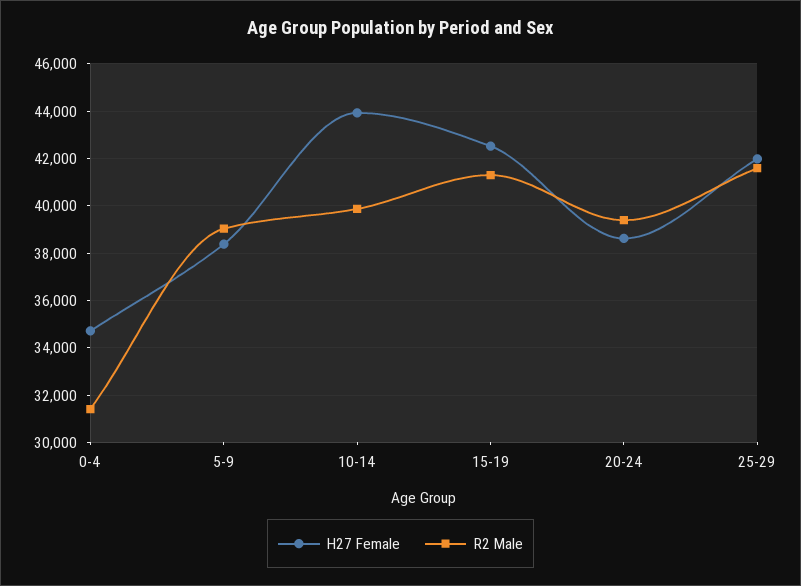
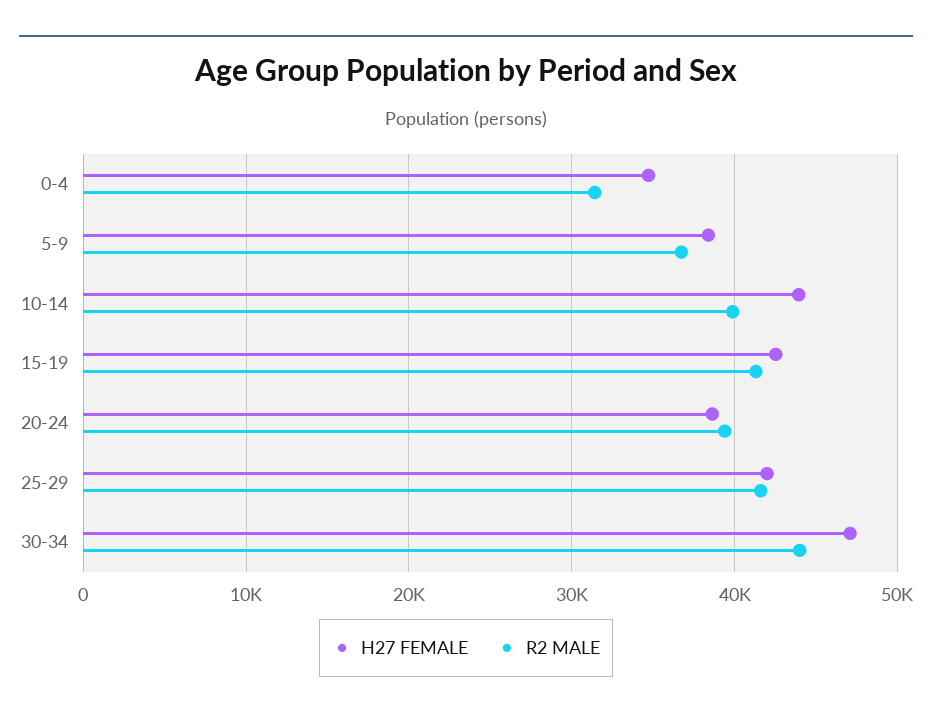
R2 Male, 5-9: 39000 -> 37000
H27 Female, 30-34: none -> 47000
R2 Male, 30-34: none -> 44000

